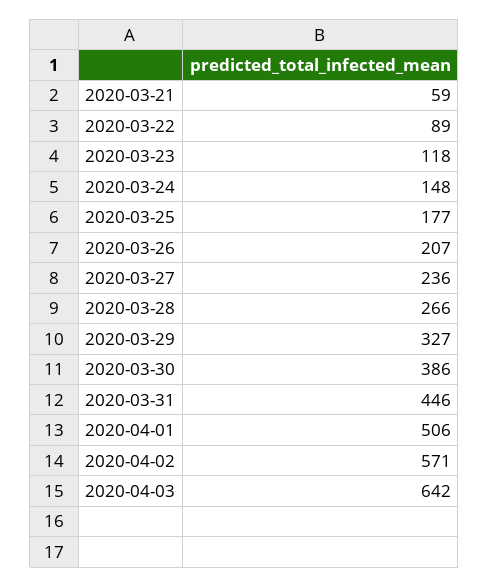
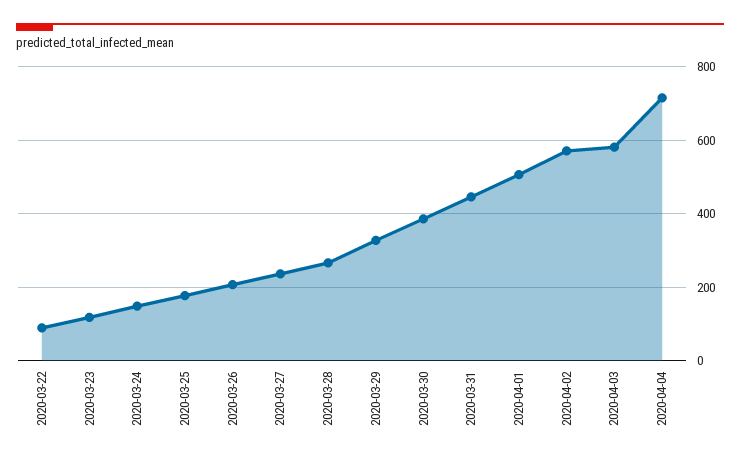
2020-03-21: 59 -> none
2020-04-03: 642 -> 580
2020-04-04: none -> 720

